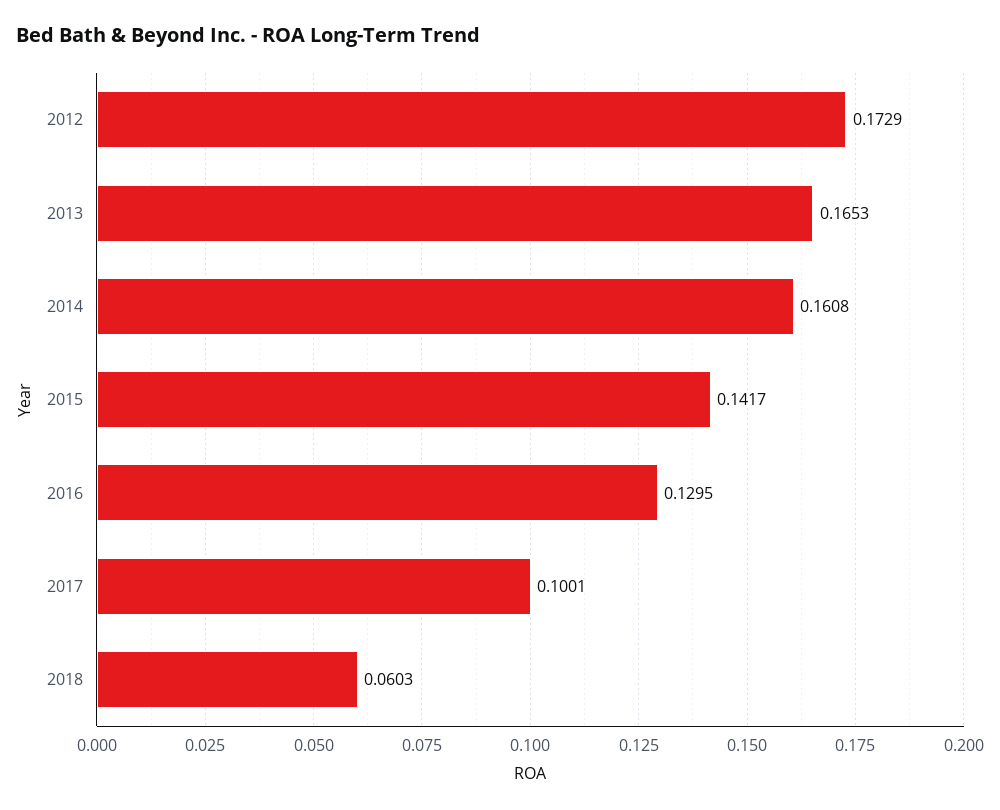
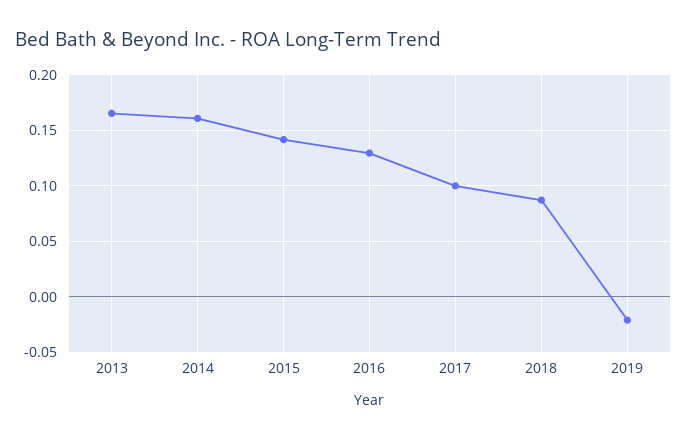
2012: 0.1729 -> none
2018: 0.0603 -> 0.09
2019: none -> -0.02

